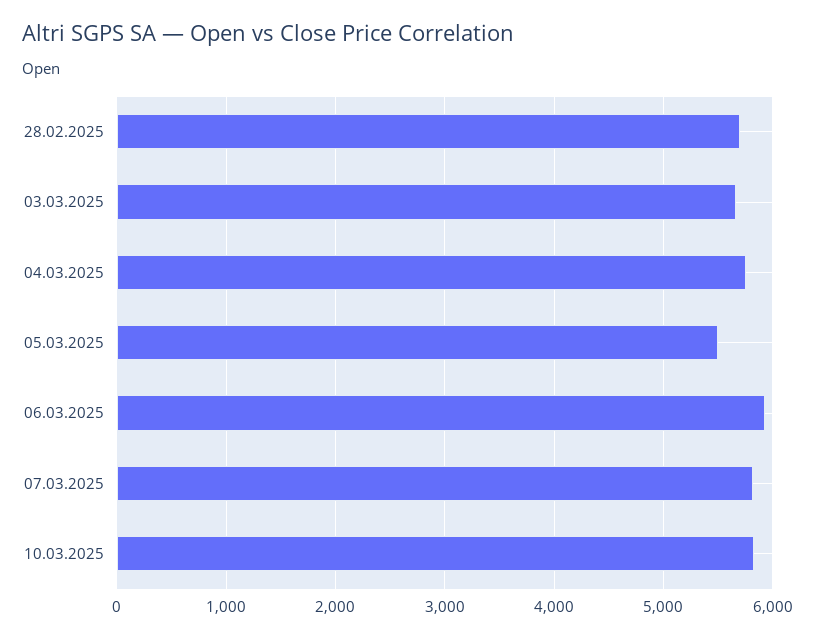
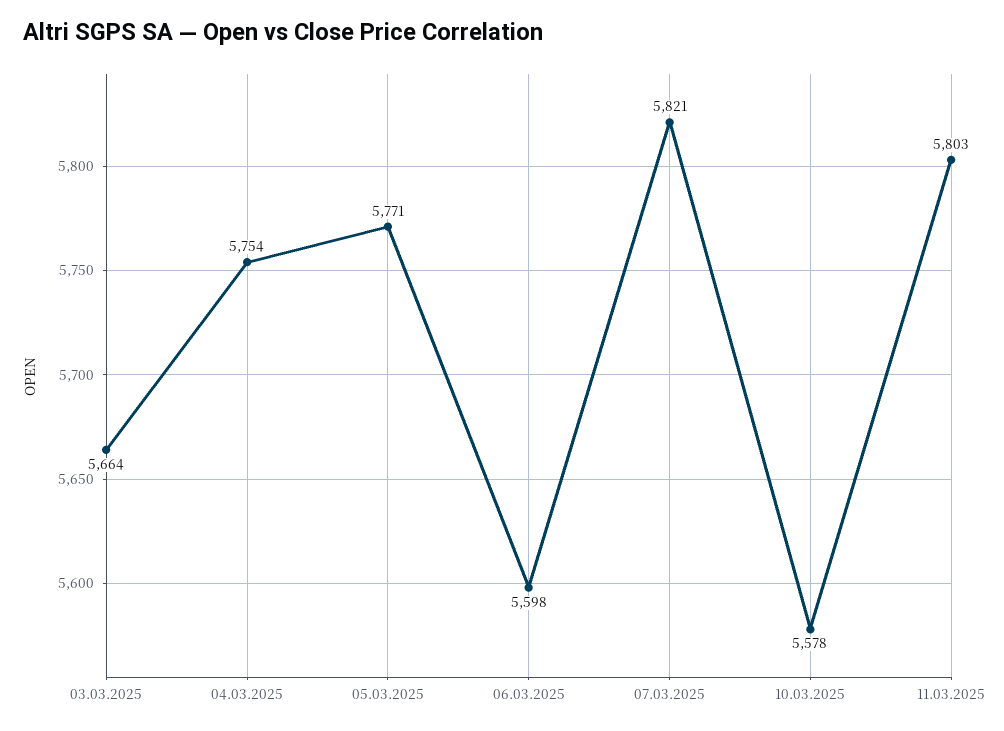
28.02.2025: 5700 -> none
05.03.2025: 5500 -> 5771
06.03.2025: 5900 -> 5598
10.03.2025: 5800 -> 5578
11.03.2025: none -> 5803

